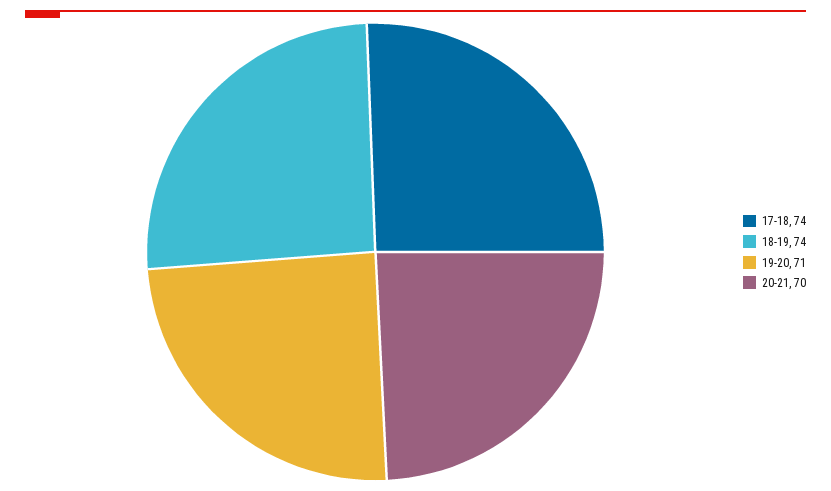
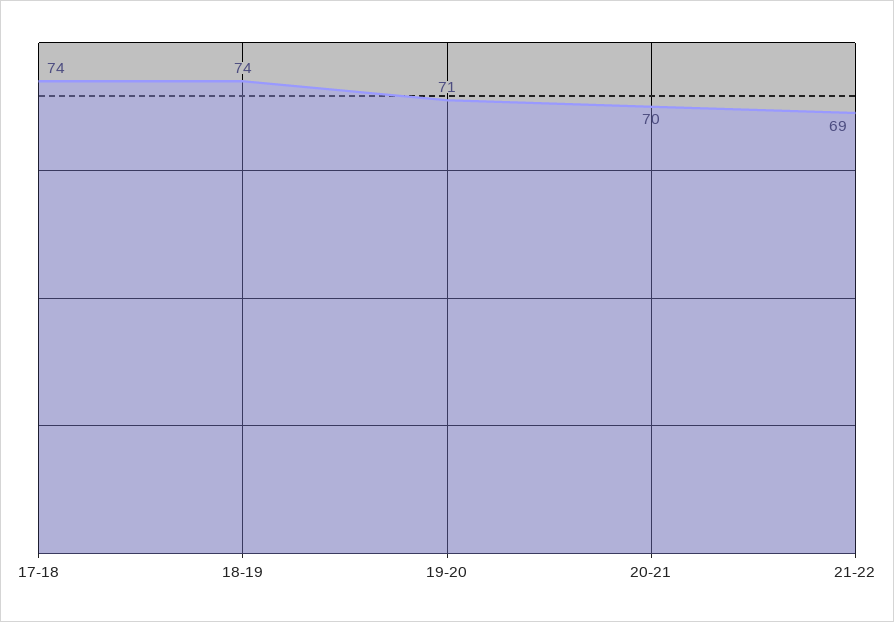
21-22: none -> 69

